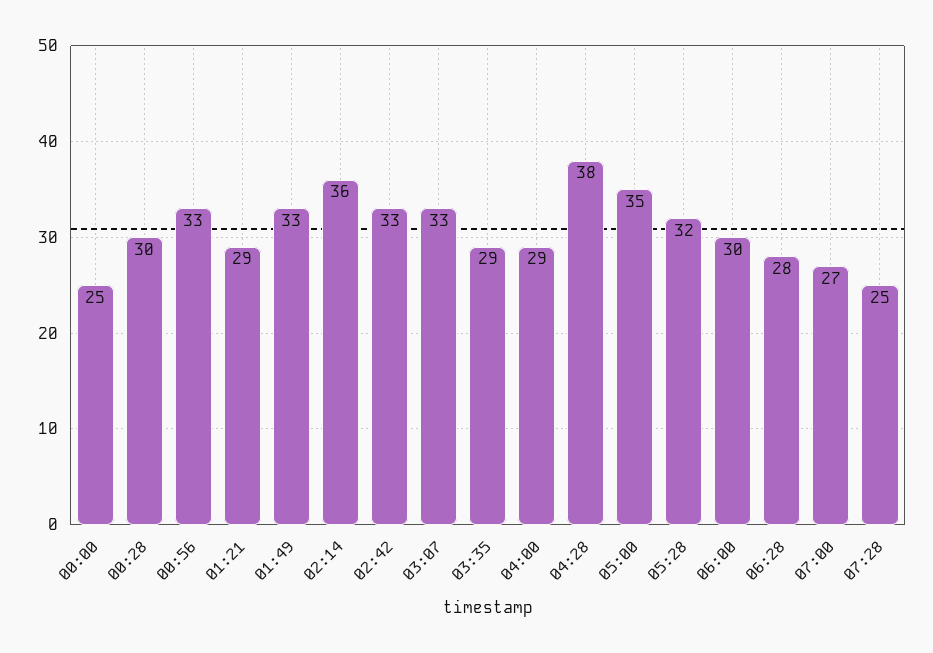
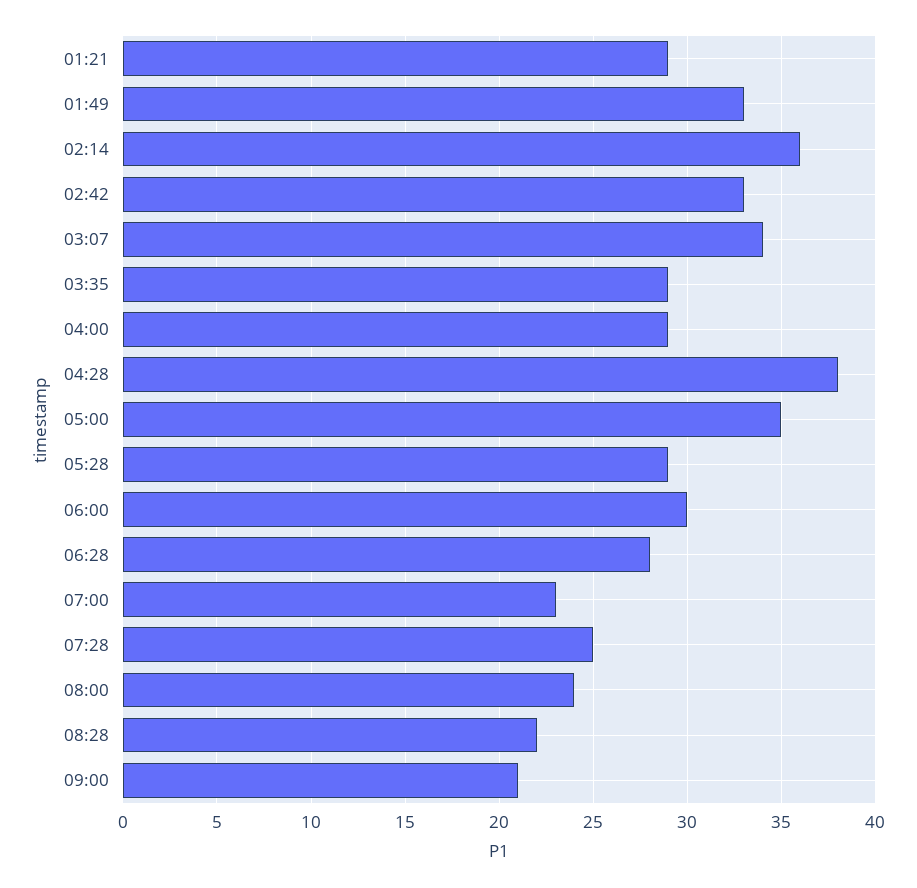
00:00: 25 -> none
00:28: 30 -> none
00:56: 33 -> none
03:07: 33 -> 34
05:28: 32 -> 29
07:00: 27 -> 23
08:00: none -> 24
08:28: none -> 22
09:00: none -> 21

